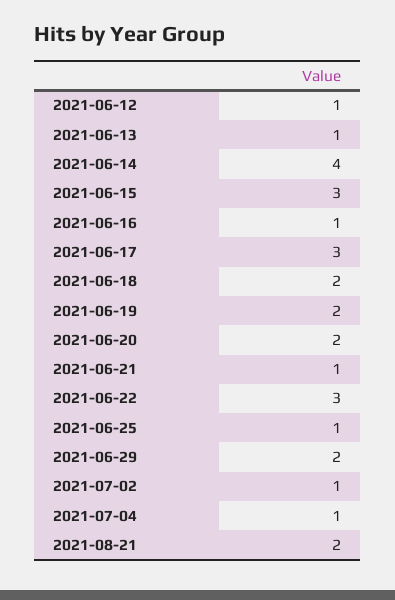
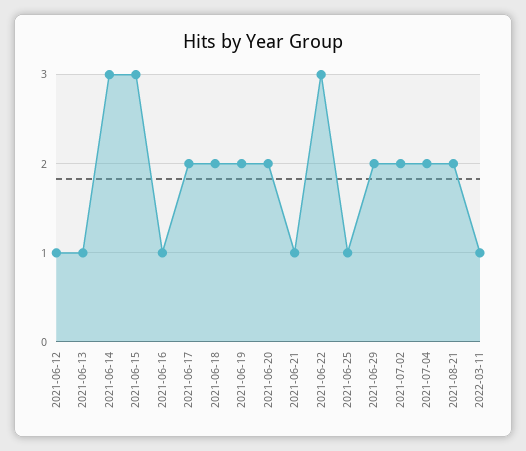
2021-06-14: 4 -> 3
2021-06-17: 3 -> 2
2021-07-02: 1 -> 2
2021-07-04: 1 -> 2
2022-03-11: none -> 1

